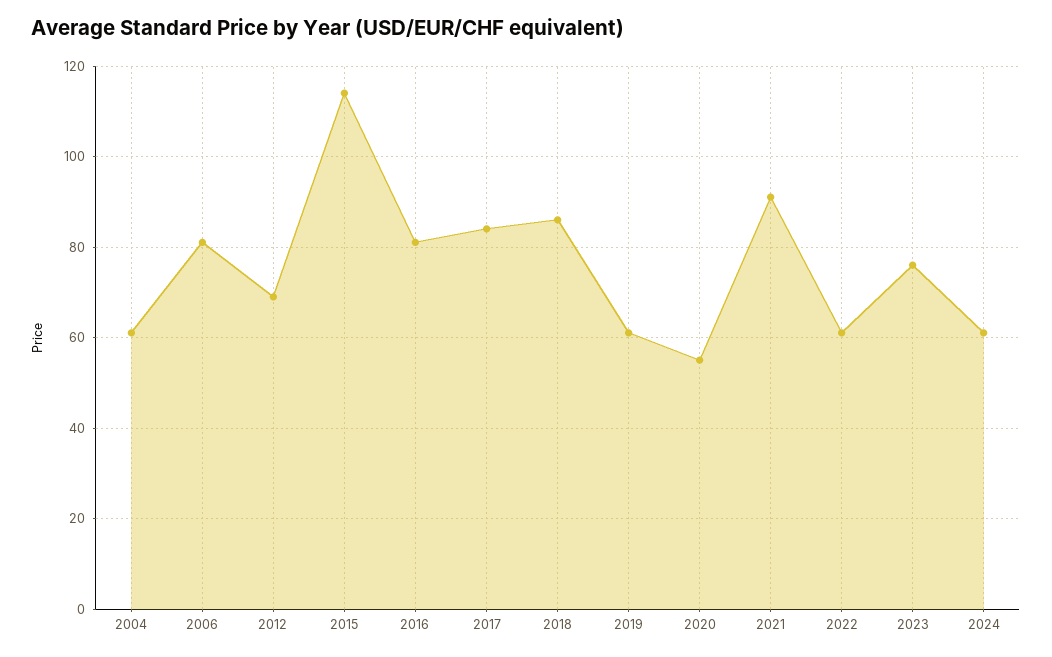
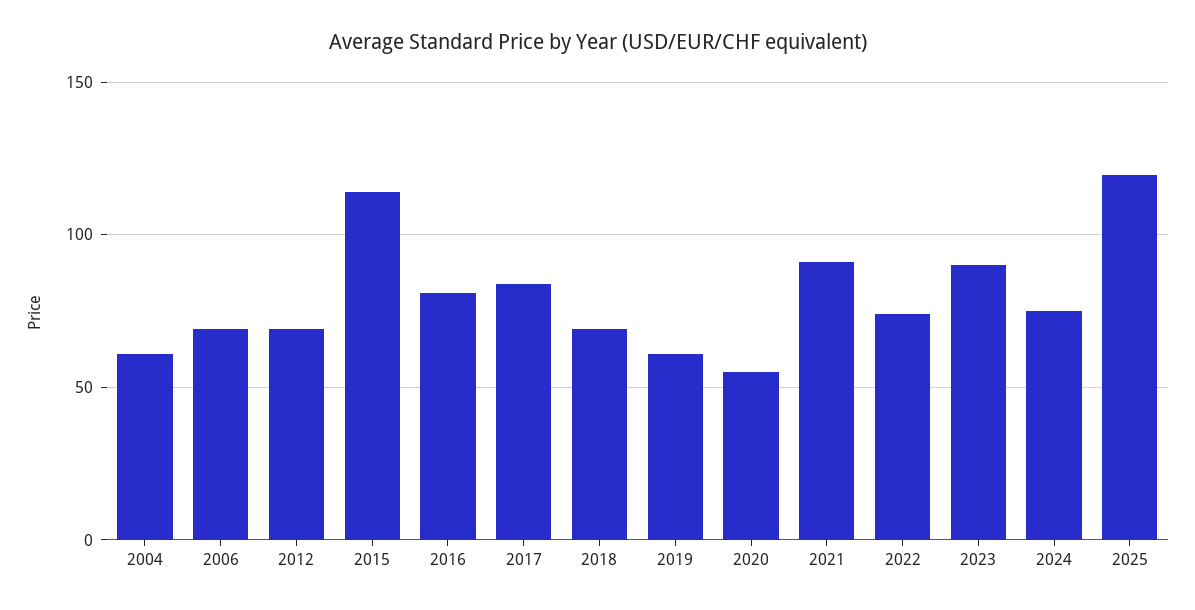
2006: 80 -> 70
2018: 85 -> 70
2022: 60 -> 75
2023: 75 -> 90
2024: 60 -> 75
2025: none -> 120

